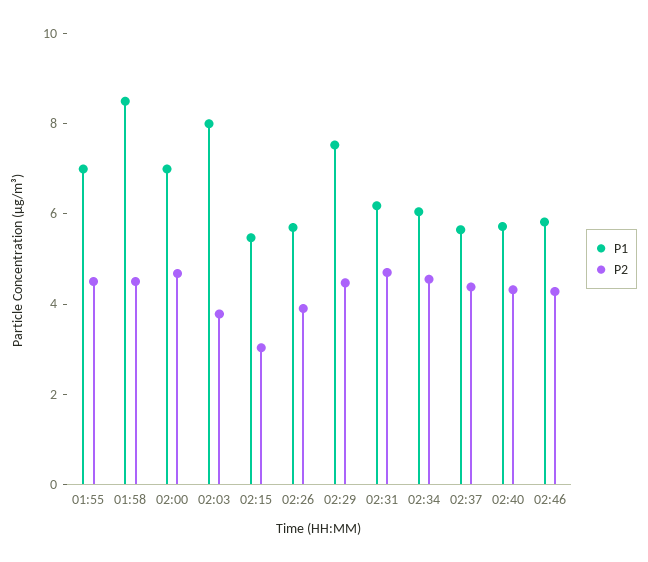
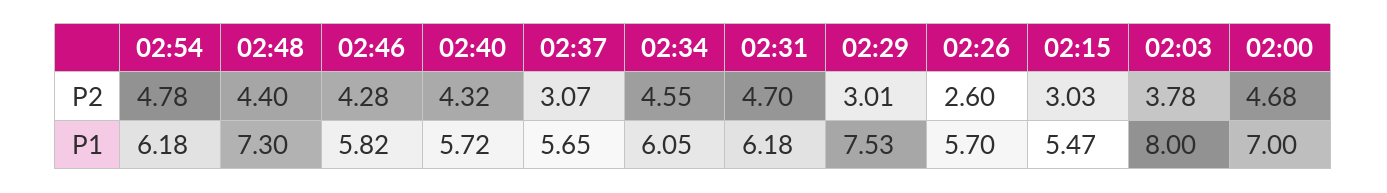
P1, 01:55: 7 -> none
P2, 01:55: 4.5 -> none
P1, 01:58: 8.5 -> none
P2, 01:58: 4.5 -> none
P2, 02:26: 4 -> 2.6
P2, 02:29: 4.5 -> 3.01
P2, 02:37: 4.5 -> 3.07
P2, 02:54: none -> 4.78
P2, 02:48: none -> 4.4
P1, 02:54: none -> 6.18
P1, 02:48: none -> 7.3

